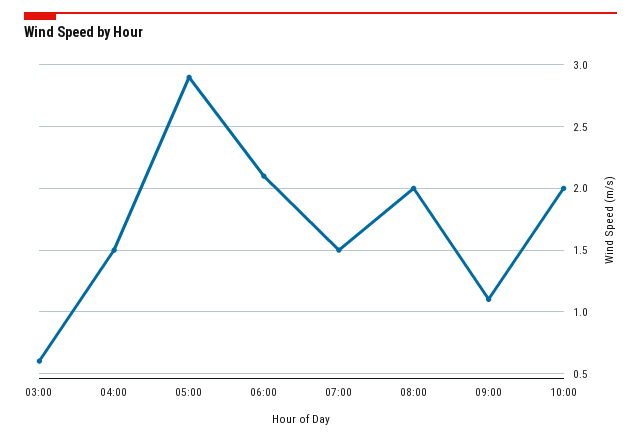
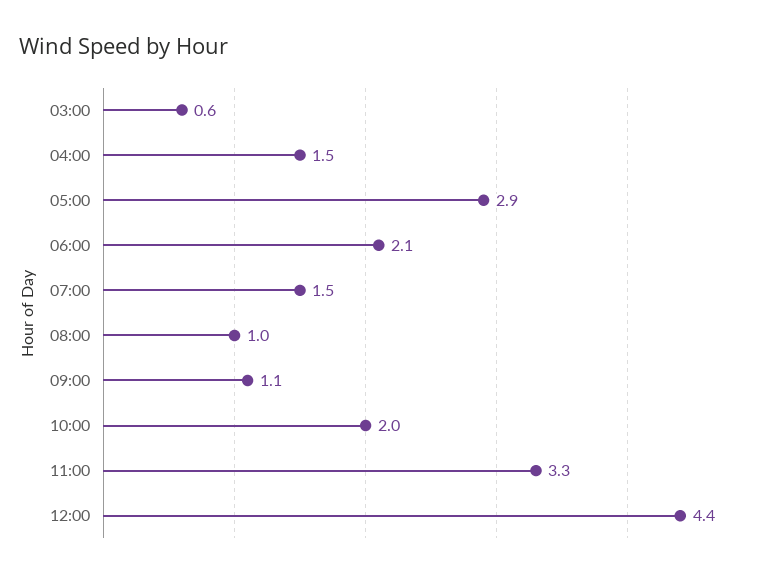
08:00: 2 -> 1
11:00: none -> 3.3
12:00: none -> 4.4

